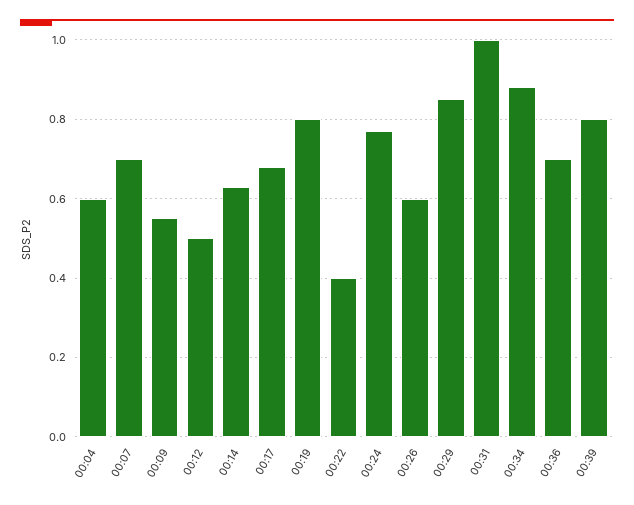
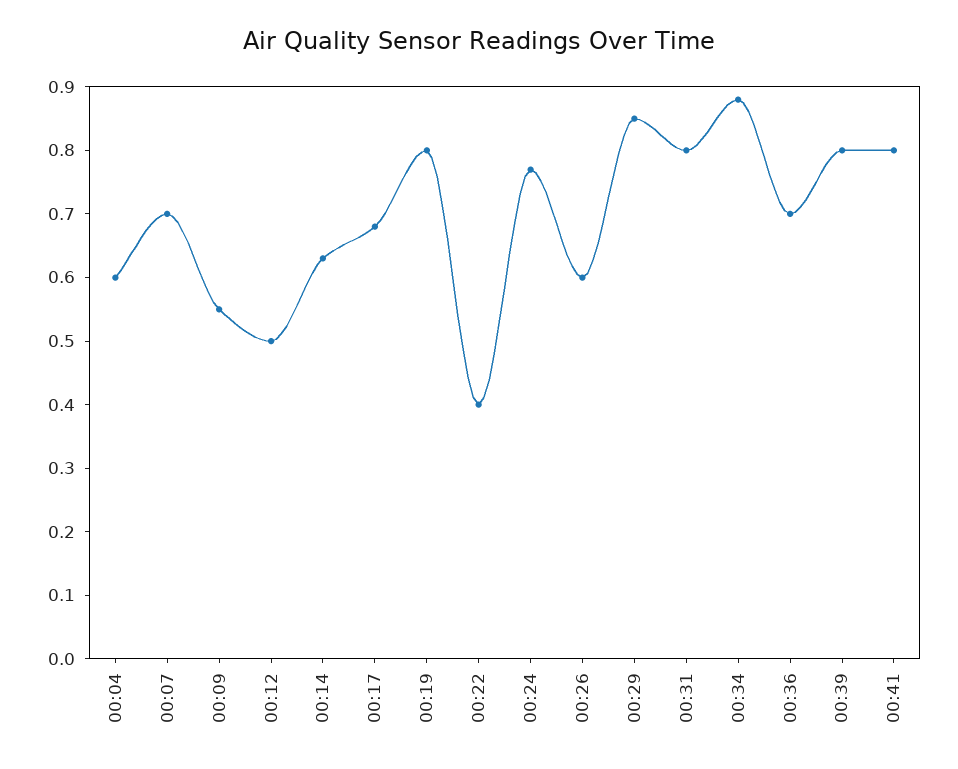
00:31: 1 -> 0.8
00:41: none -> 0.8

